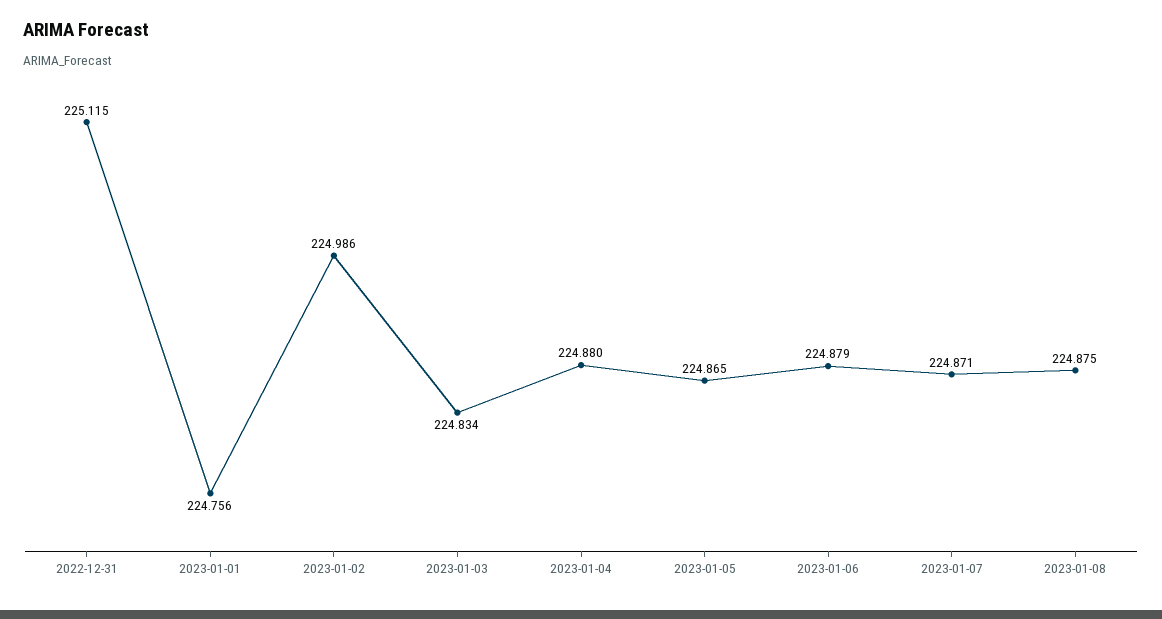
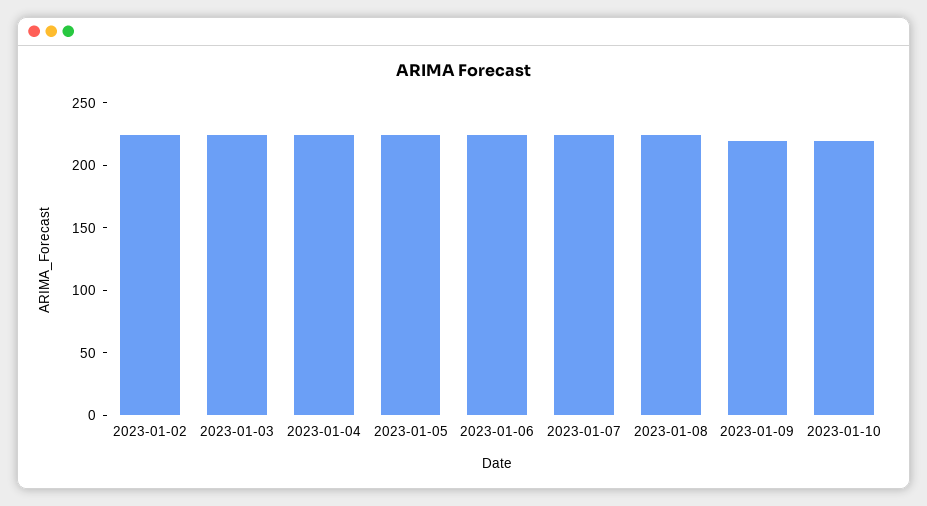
2022-12-31: 225.115 -> none
2023-01-01: 224.756 -> none
2023-01-09: none -> 220
2023-01-10: none -> 220

